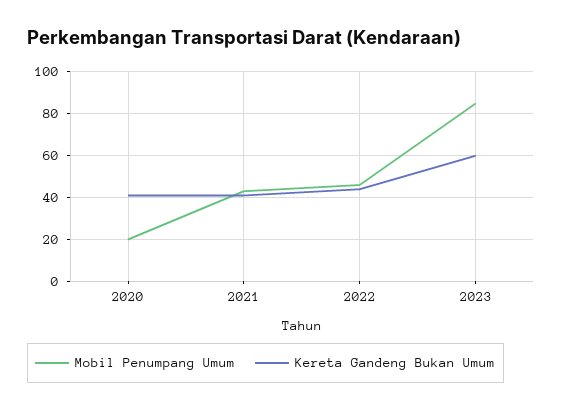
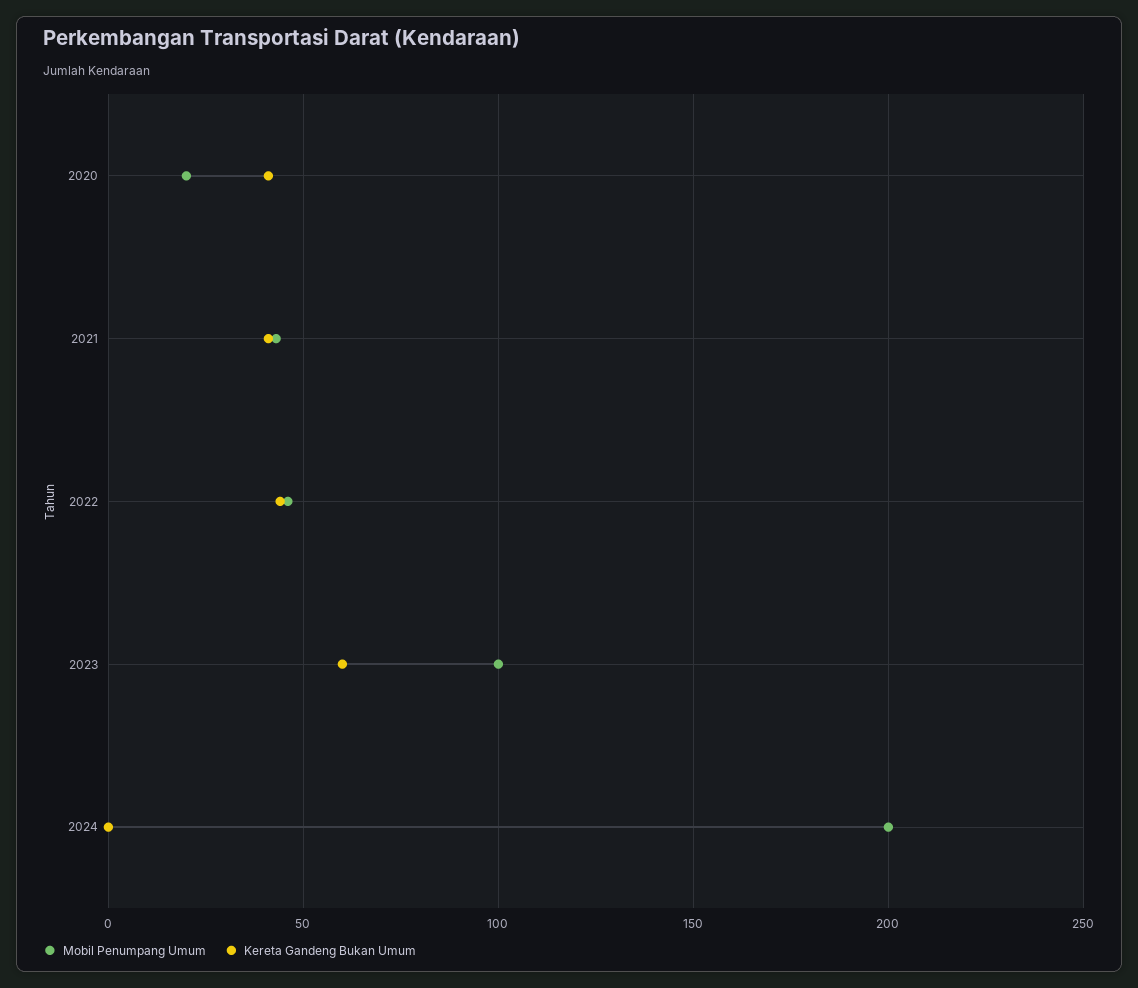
Mobil Penumpang Umum, 2023: 85 -> 100
Mobil Penumpang Umum, 2024: none -> 200
Kereta Gandeng Bukan Umum, 2024: none -> 0

